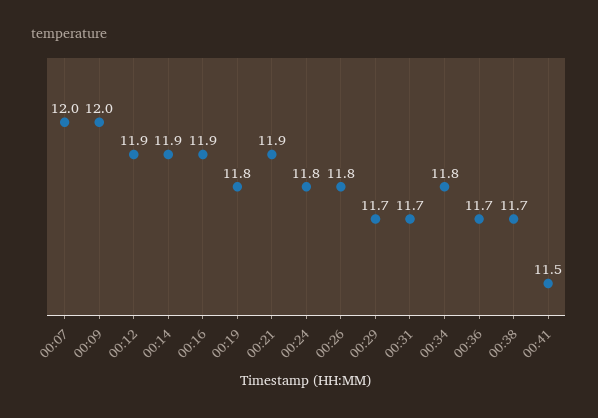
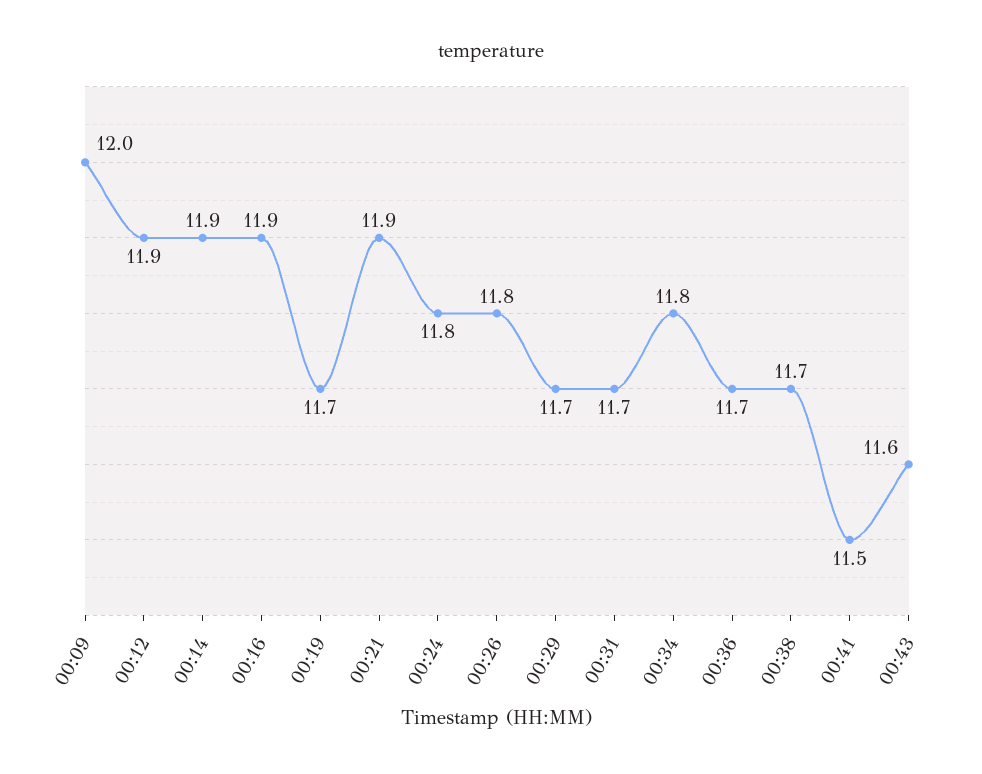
00:07: 12 -> none
00:19: 11.8 -> 11.7
00:43: none -> 11.6

